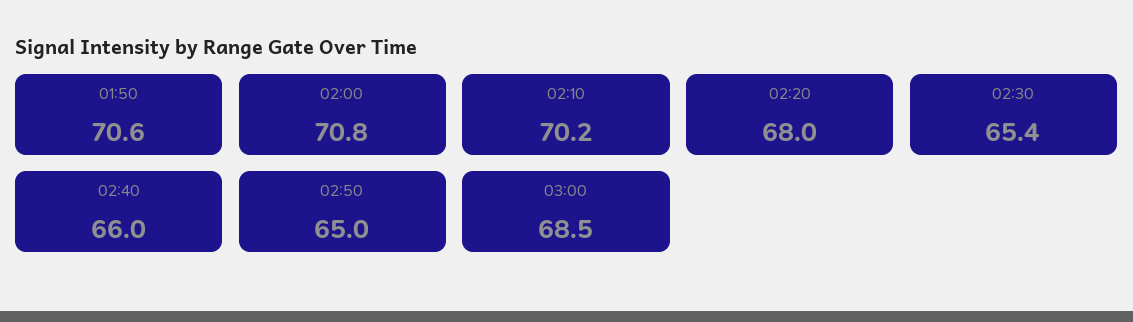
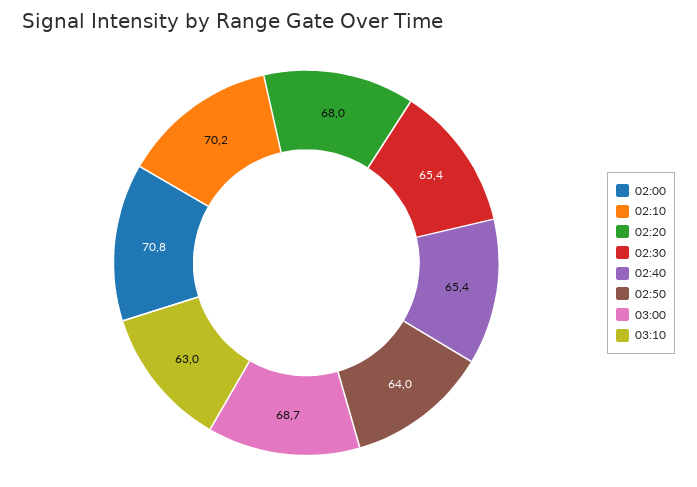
01:50: 70.6 -> none
02:40: 66 -> 65.4
02:50: 65 -> 64
03:00: 68.5 -> 68.7
03:10: none -> 63

